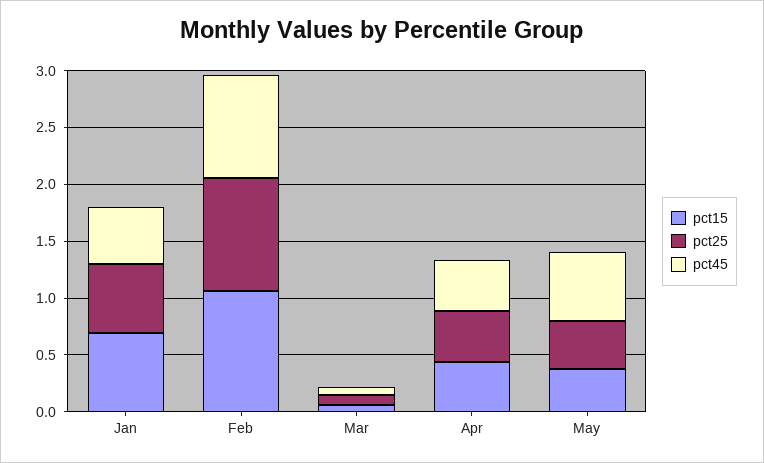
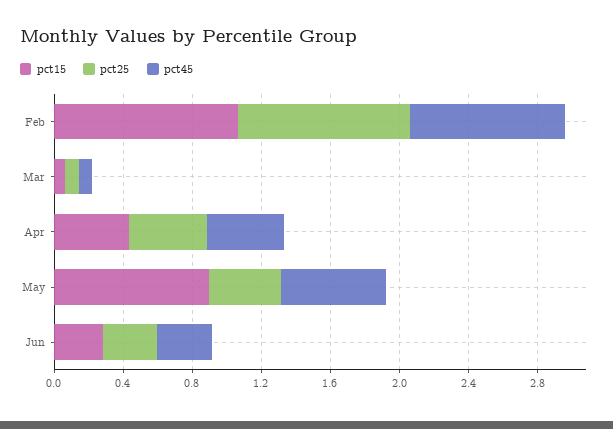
pct15, Jan: 0.7 -> none
pct25, Jan: 0.6 -> none
pct45, Jan: 0.5 -> none
pct15, May: 0.4 -> 0.9
pct15, Jun: none -> 0.3
pct25, Jun: none -> 0.3
pct45, Jun: none -> 0.3

